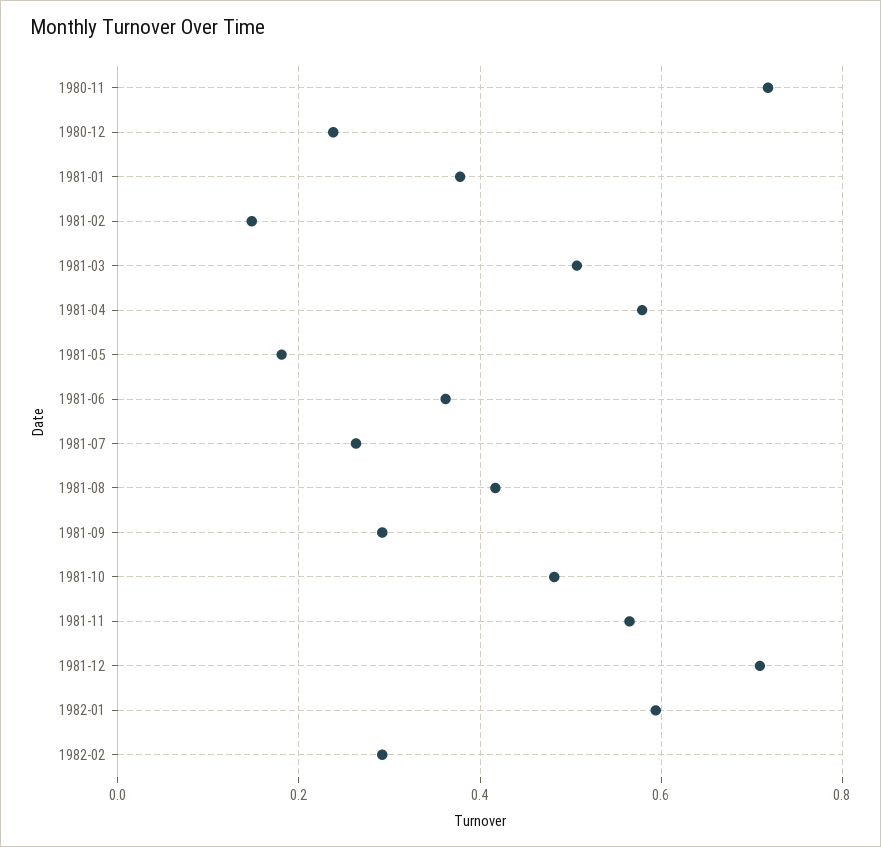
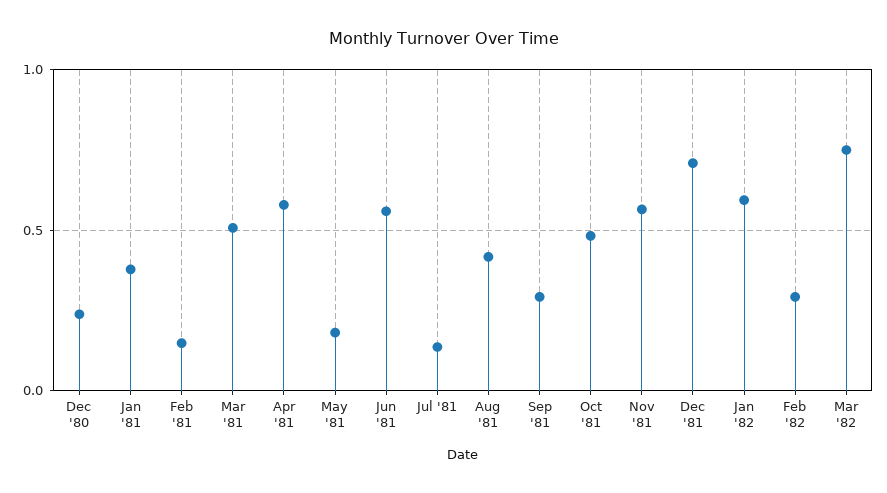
1980-11: 0.72 -> none
1981-06: 0.36 -> 0.55
1981-07: 0.26 -> 0.15
Mar '82: none -> 0.75

